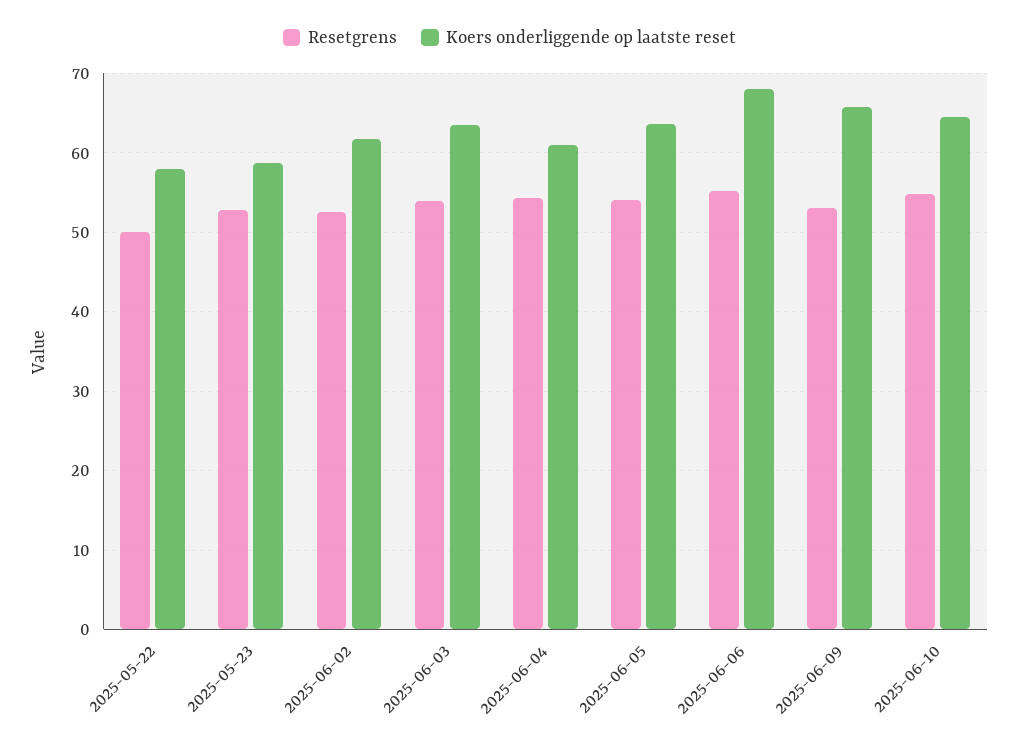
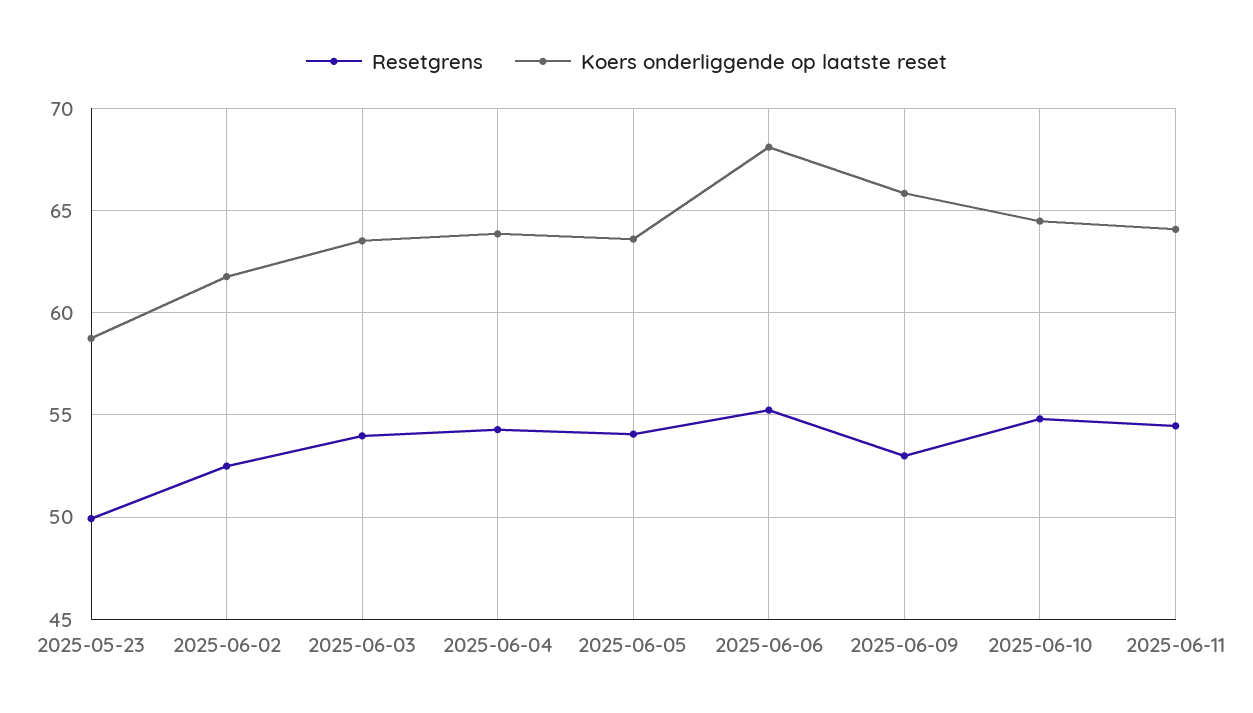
Resetgrens, 2025-05-22: 50 -> none
Koers onderliggende op laatste reset, 2025-05-22: 58 -> none
Resetgrens, 2025-05-23: 53 -> 50
Koers onderliggende op laatste reset, 2025-06-04: 61 -> 64
Resetgrens, 2025-06-11: none -> 54.5
Koers onderliggende op laatste reset, 2025-06-11: none -> 64

